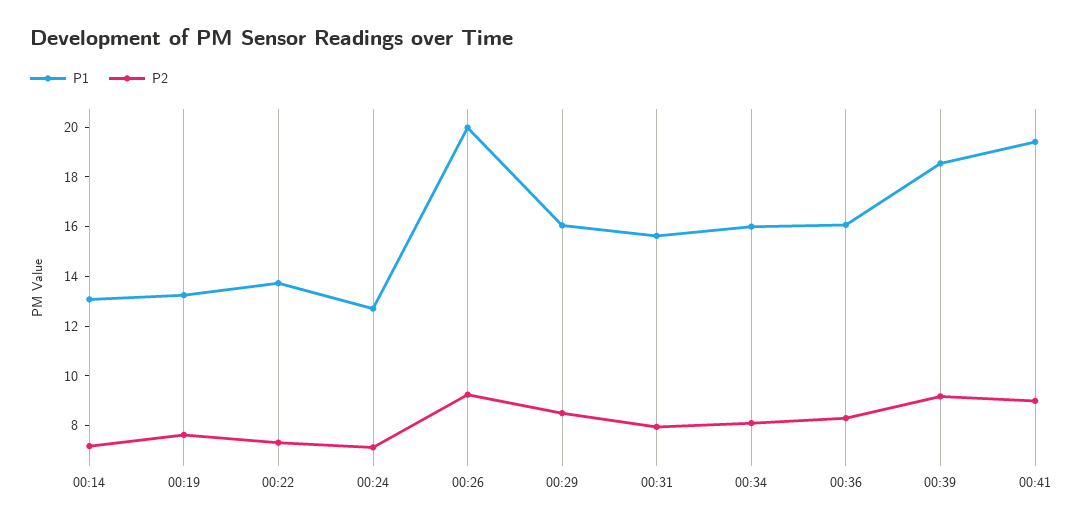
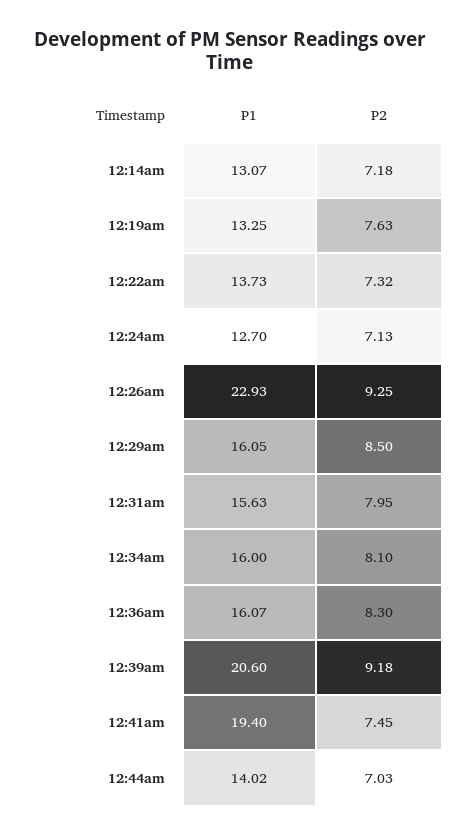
P1, 00:26: 20 -> 22.93
P1, 00:39: 18.5 -> 20.6
P2, 00:41: 9 -> 7.45
P1, 12:44am: none -> 14.02
P2, 12:44am: none -> 7.03

